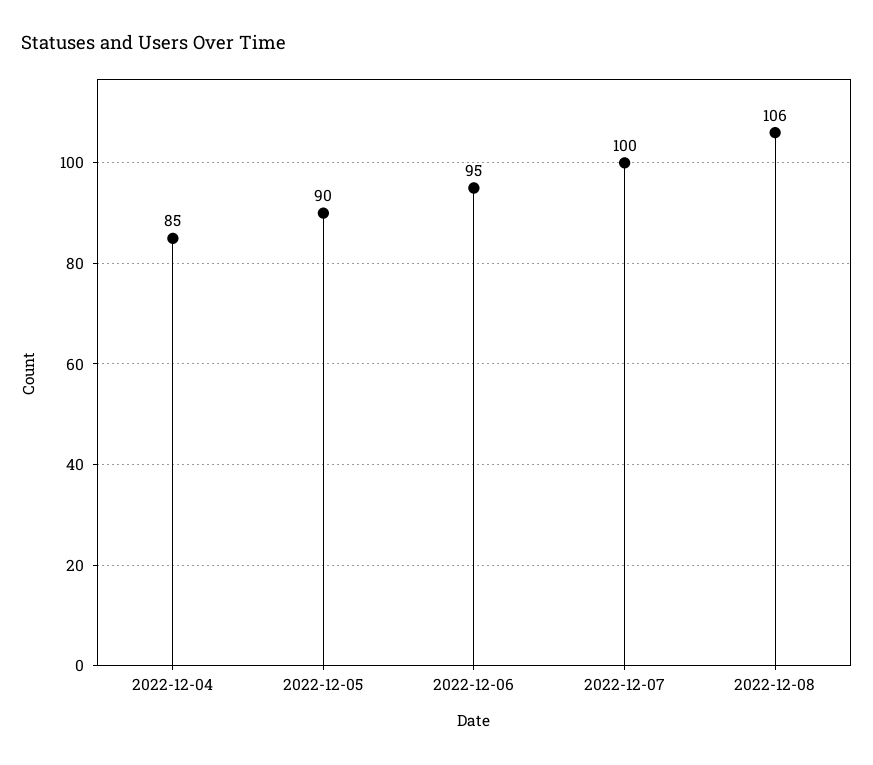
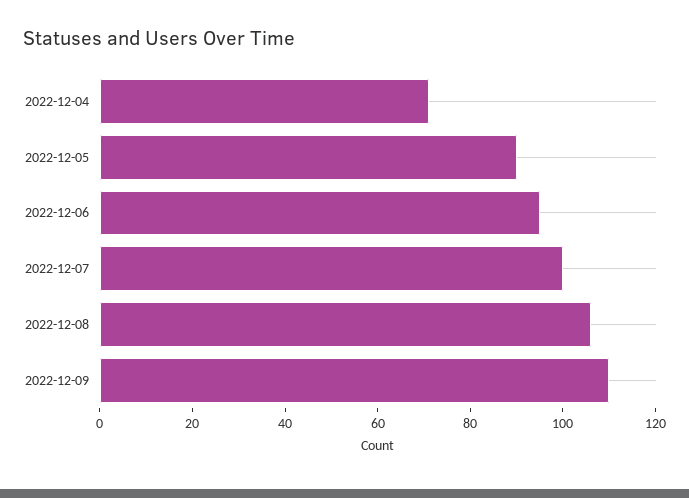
2022-12-04: 85 -> 70
2022-12-09: none -> 110

